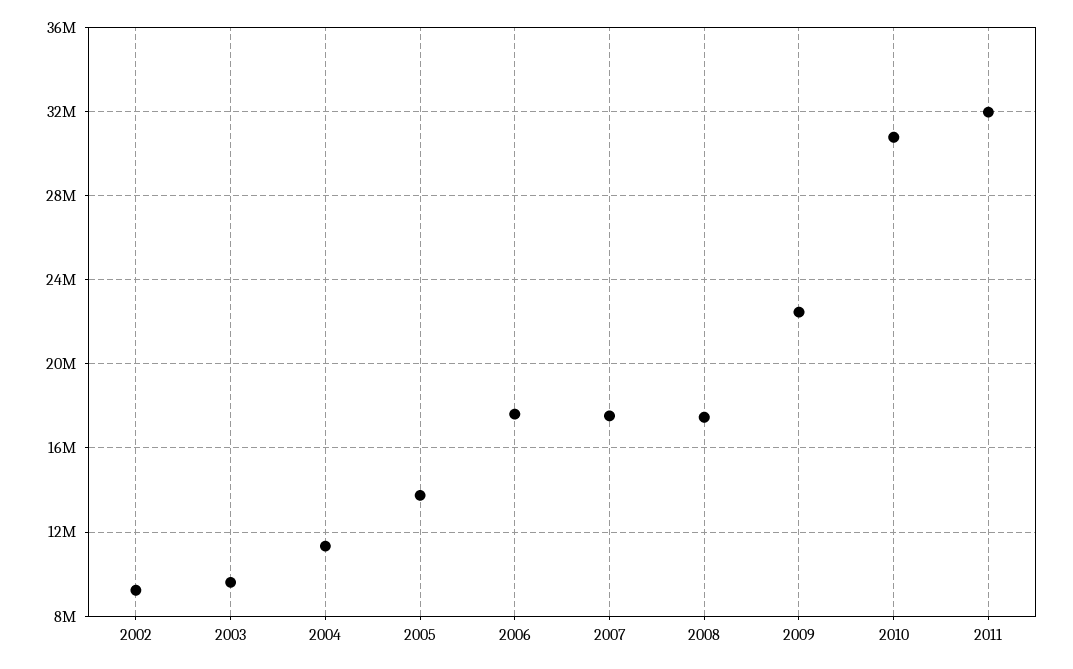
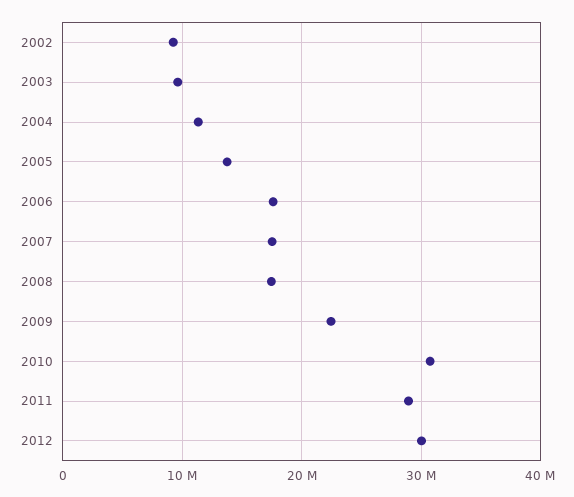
2011: 32000000 -> 29000000
2012: none -> 30000000

